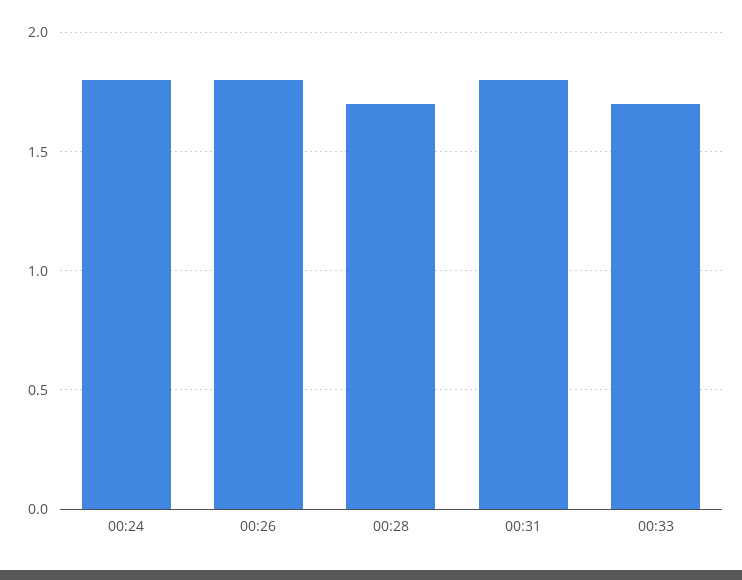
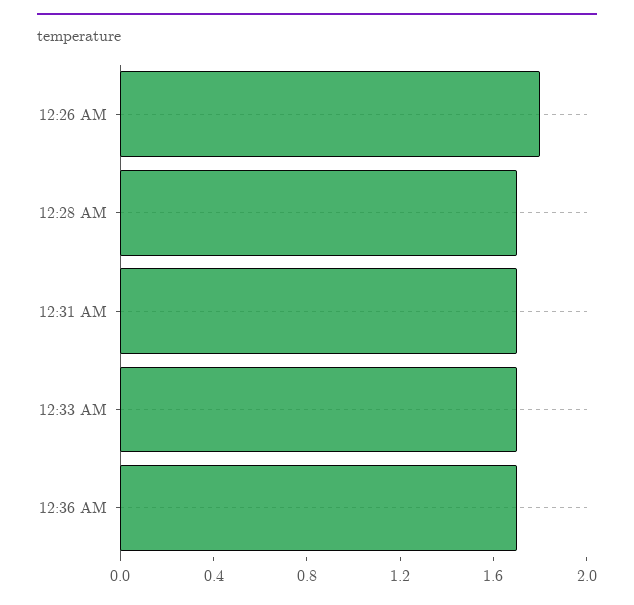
00:24: 1.8 -> none
00:31: 1.8 -> 1.7
12:36 AM: none -> 1.7

